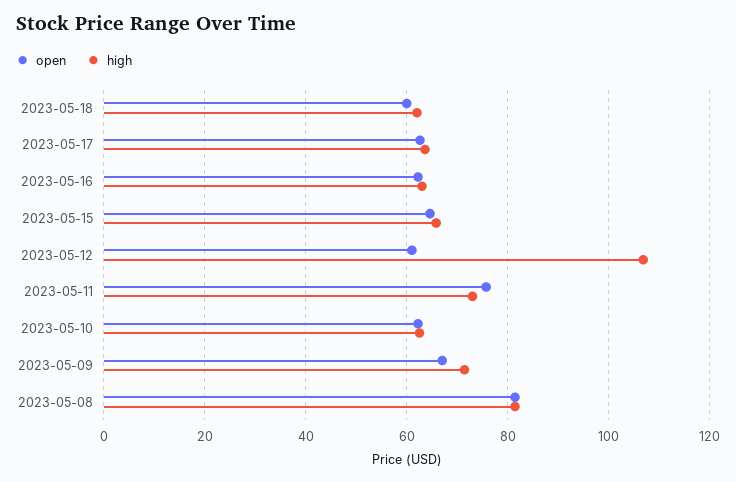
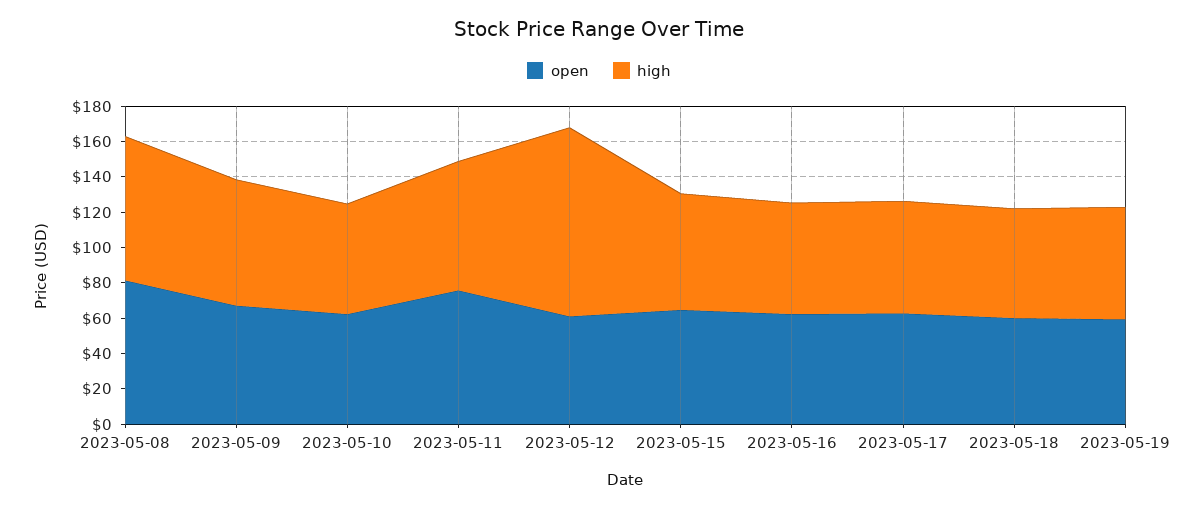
open, 2023-05-19: none -> 60
high, 2023-05-19: none -> 65

